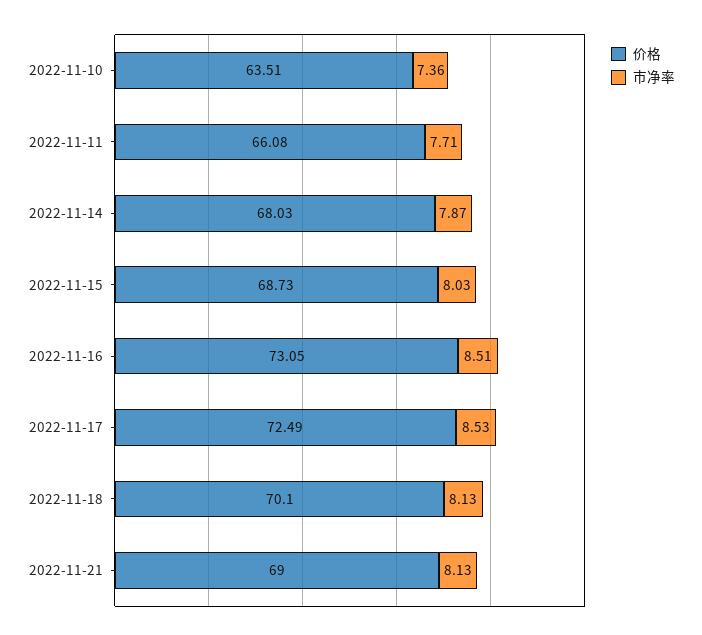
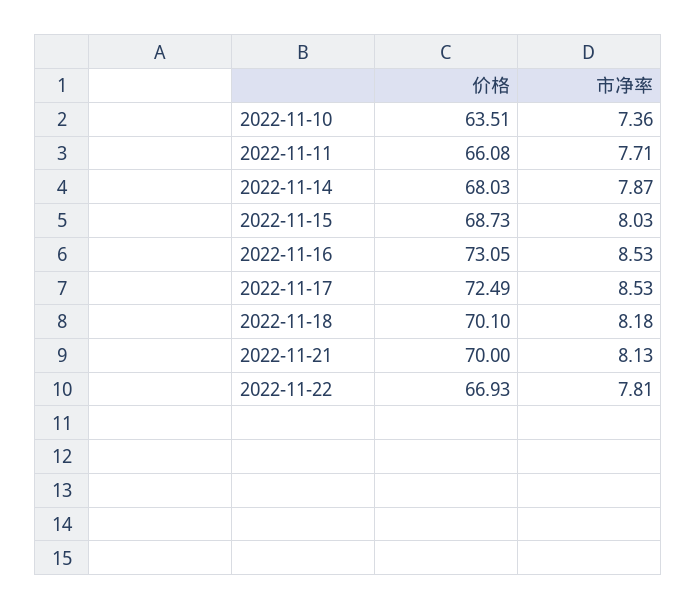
市净率, 2022-11-16: 8.51 -> 8.53
市净率, 2022-11-18: 8.13 -> 8.18
价格, 2022-11-21: 69 -> 70
价格, 2022-11-22: none -> 66.93
市净率, 2022-11-22: none -> 7.81

